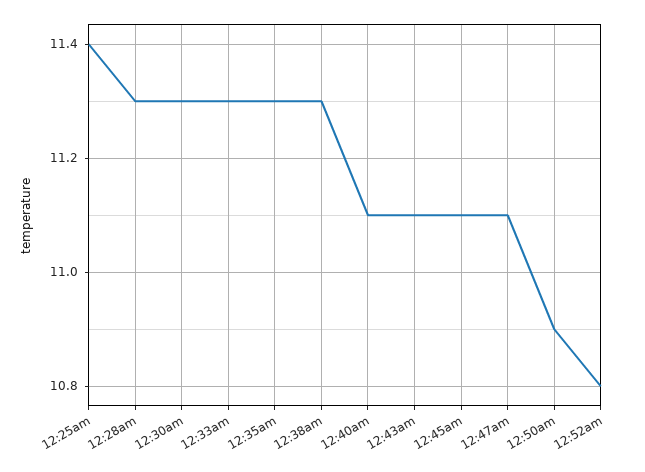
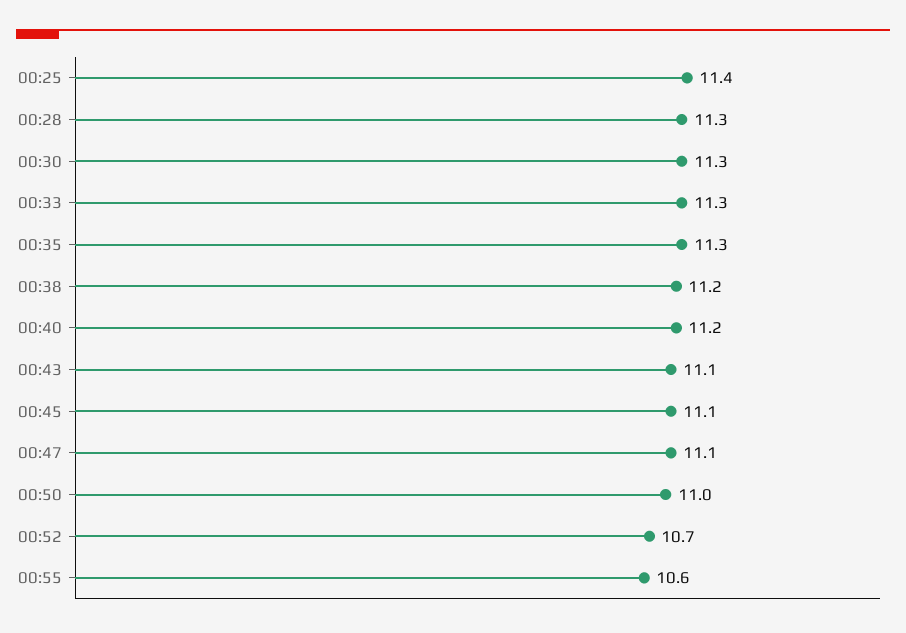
12:38am: 11.3 -> 11.2
12:40am: 11.1 -> 11.2
12:50am: 10.9 -> 11
12:52am: 10.8 -> 10.7
00:55: none -> 10.6

